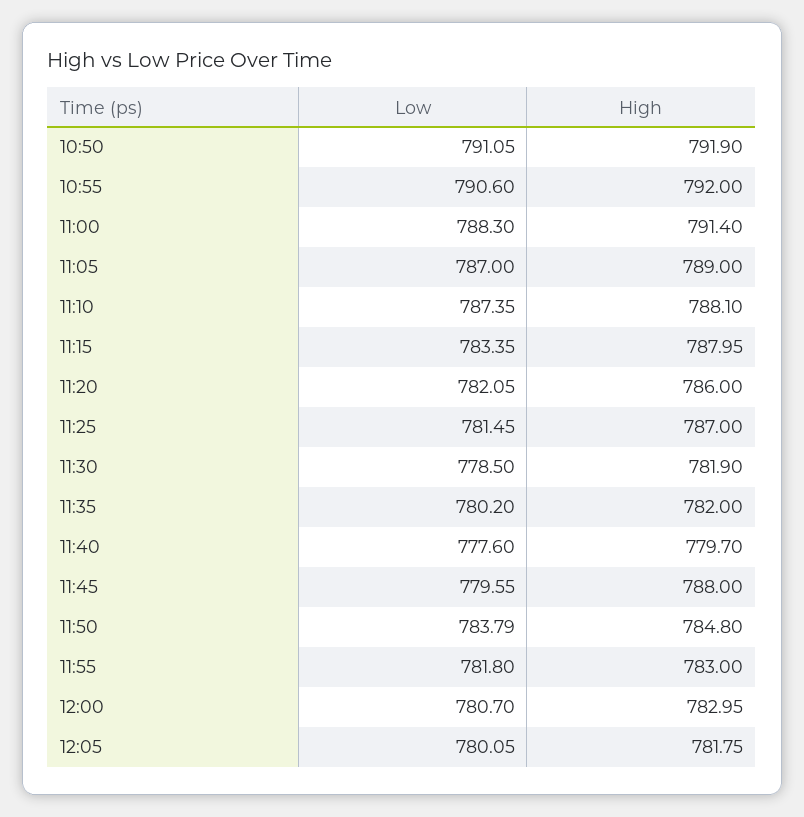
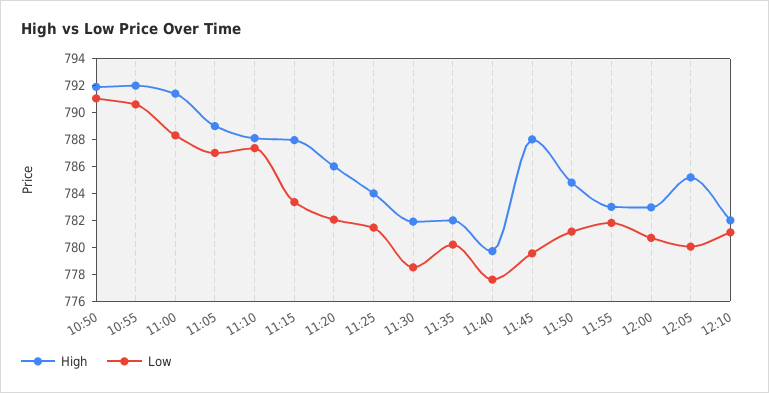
High, 11:25: 787 -> 784
Low, 11:50: 783.79 -> 781
High, 12:05: 781.75 -> 785
High, 12:10: none -> 782
Low, 12:10: none -> 781

